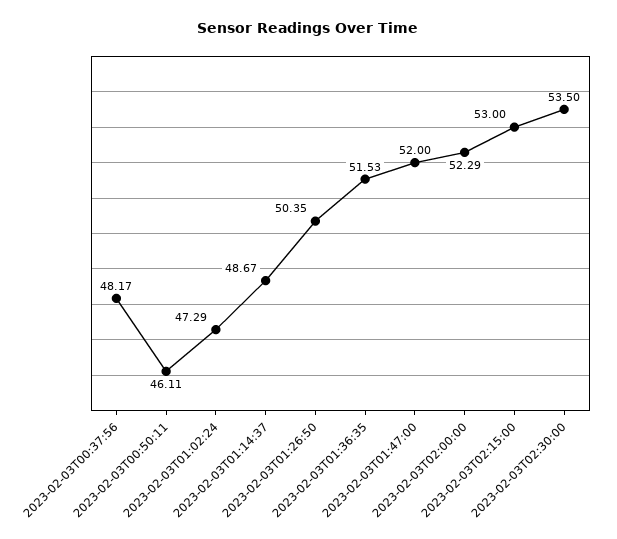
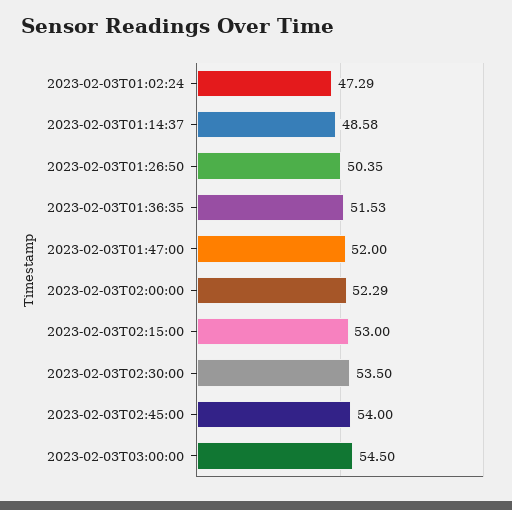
2023-02-03T00:37:56: 48.17 -> none
2023-02-03T00:50:11: 46.11 -> none
2023-02-03T01:14:37: 48.67 -> 48.58
2023-02-03T02:45:00: none -> 54
2023-02-03T03:00:00: none -> 54.5

